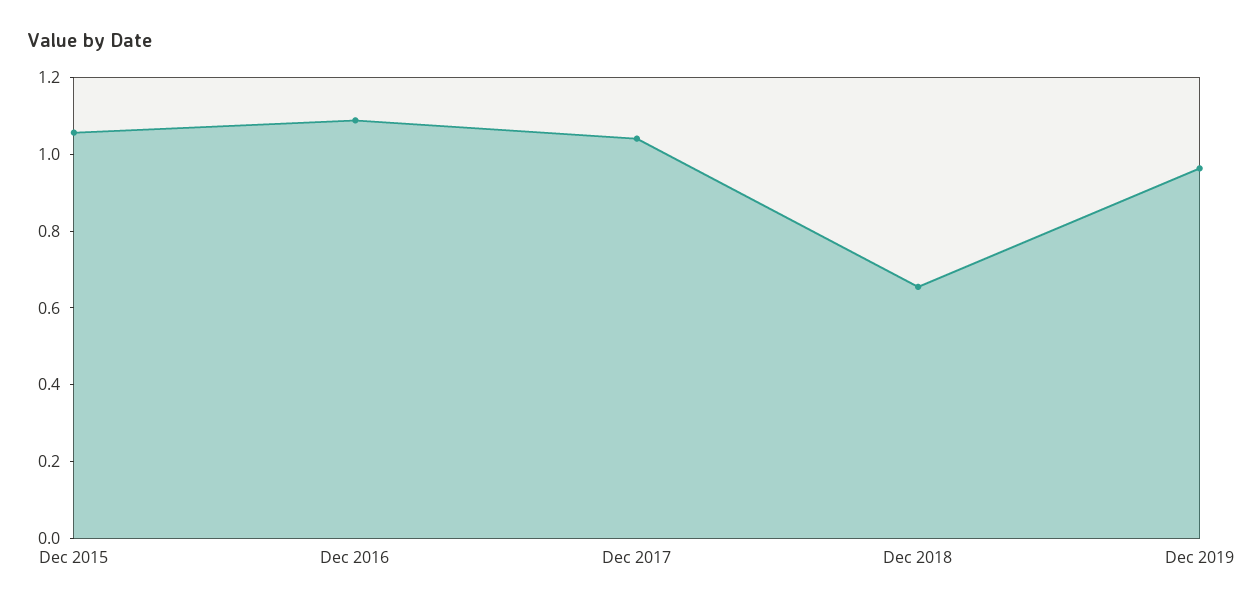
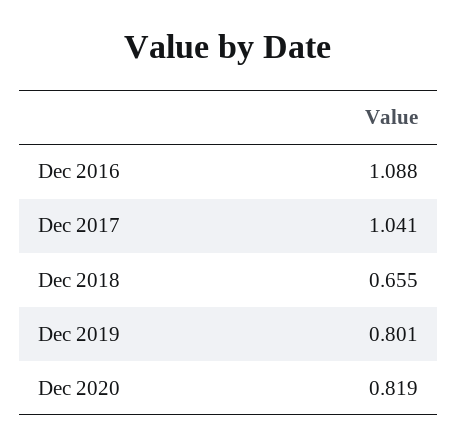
Dec 2015: 1.05 -> none
Dec 2019: 0.95 -> 0.801
Dec 2020: none -> 0.819

